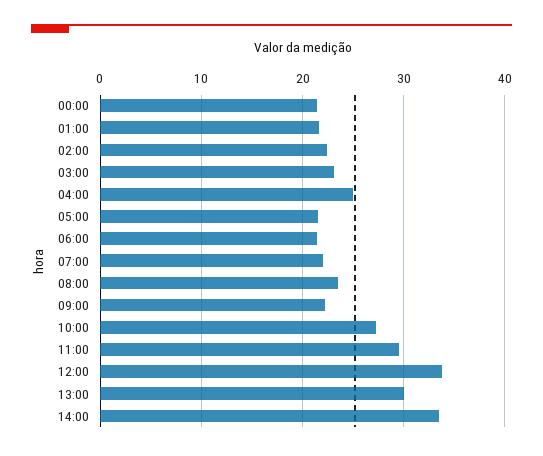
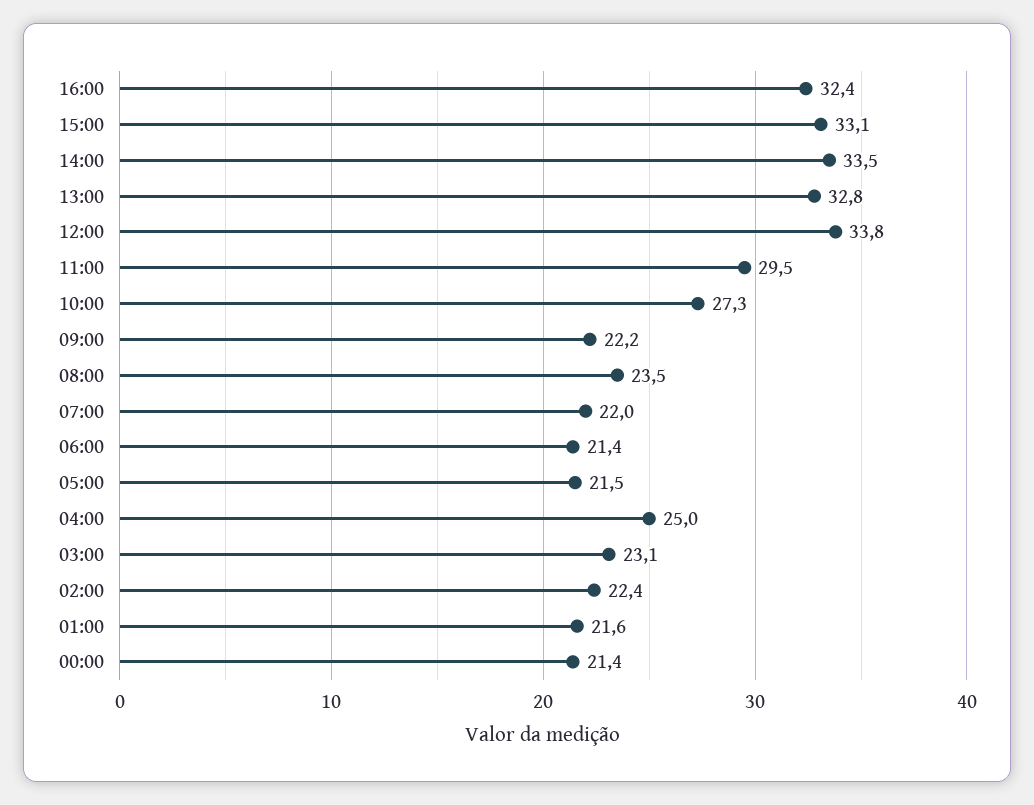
13:00: 30 -> 32.8
16:00: none -> 32.4
15:00: none -> 33.1

